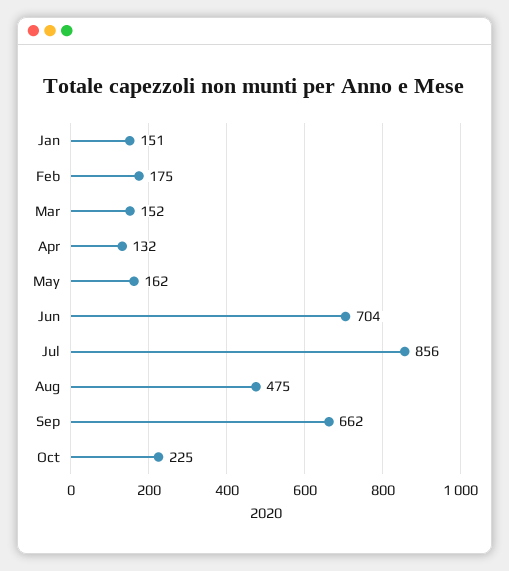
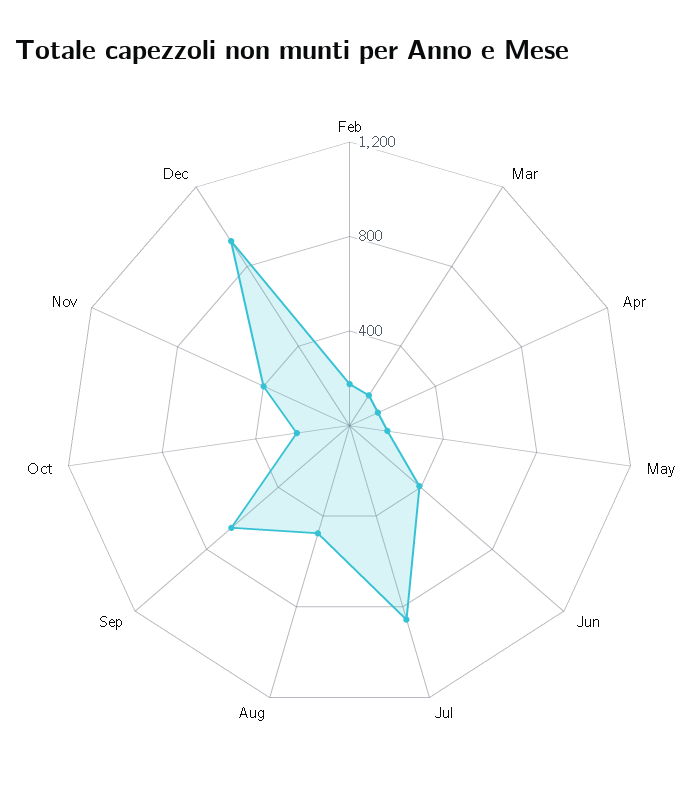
Jan: 151 -> none
Jun: 704 -> 400
Nov: none -> 400
Dec: none -> 900

